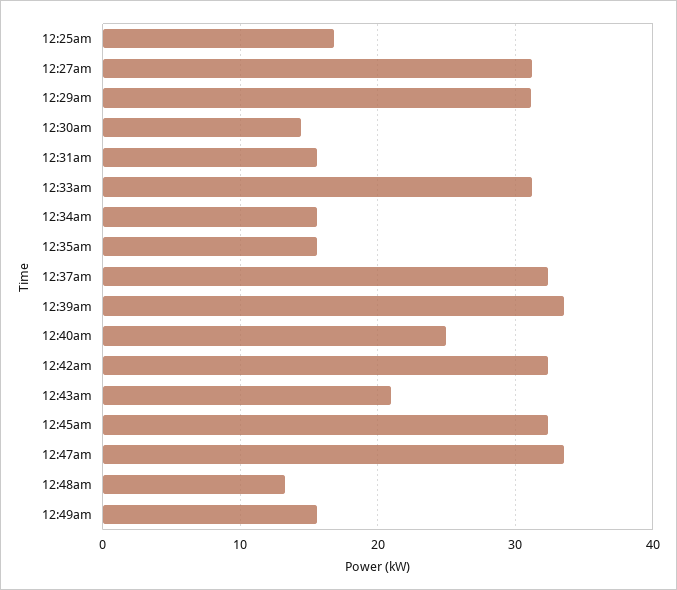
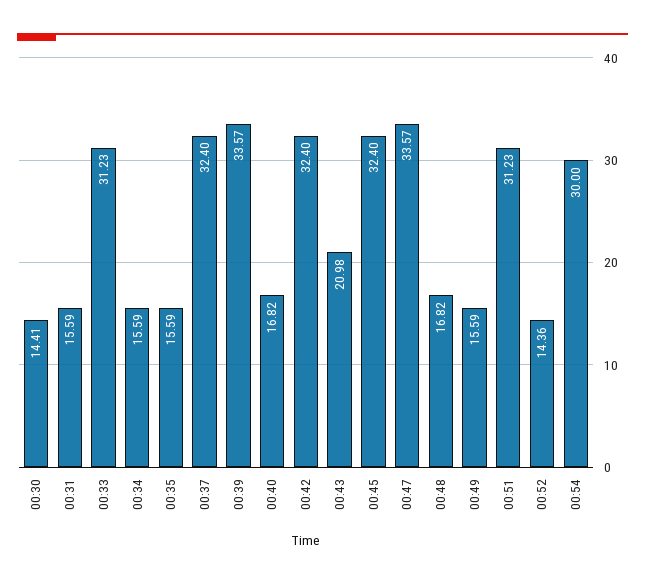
12:25am: 17 -> none
12:27am: 31 -> none
12:29am: 31 -> none
12:40am: 25 -> 16.82
12:48am: 13 -> 16.82
00:51: none -> 31.23
00:52: none -> 14.36
00:54: none -> 30

